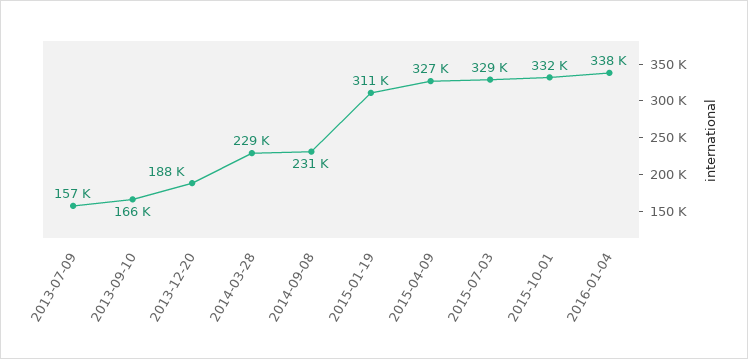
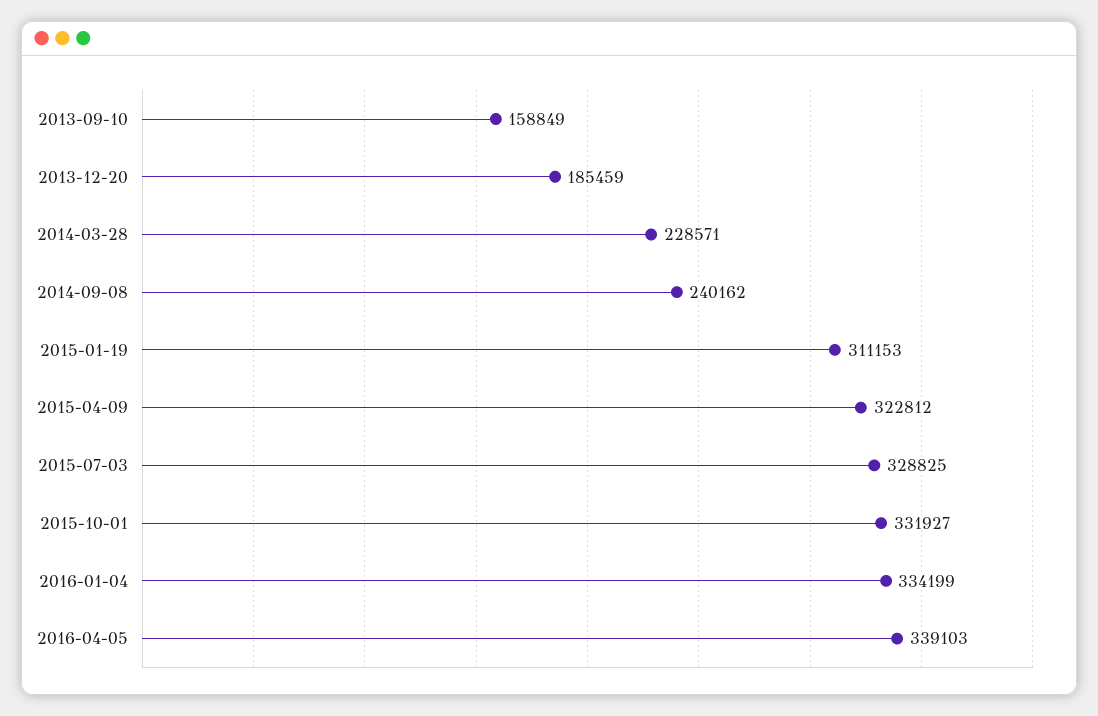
2013-07-09: 157000 -> none
2013-09-10: 166000 -> 158849
2013-12-20: 188000 -> 185459
2014-09-08: 231000 -> 240162
2015-04-09: 327000 -> 322812
2016-01-04: 338000 -> 334199
2016-04-05: none -> 339103

